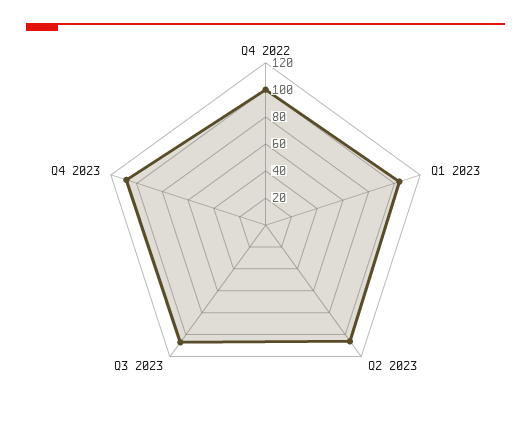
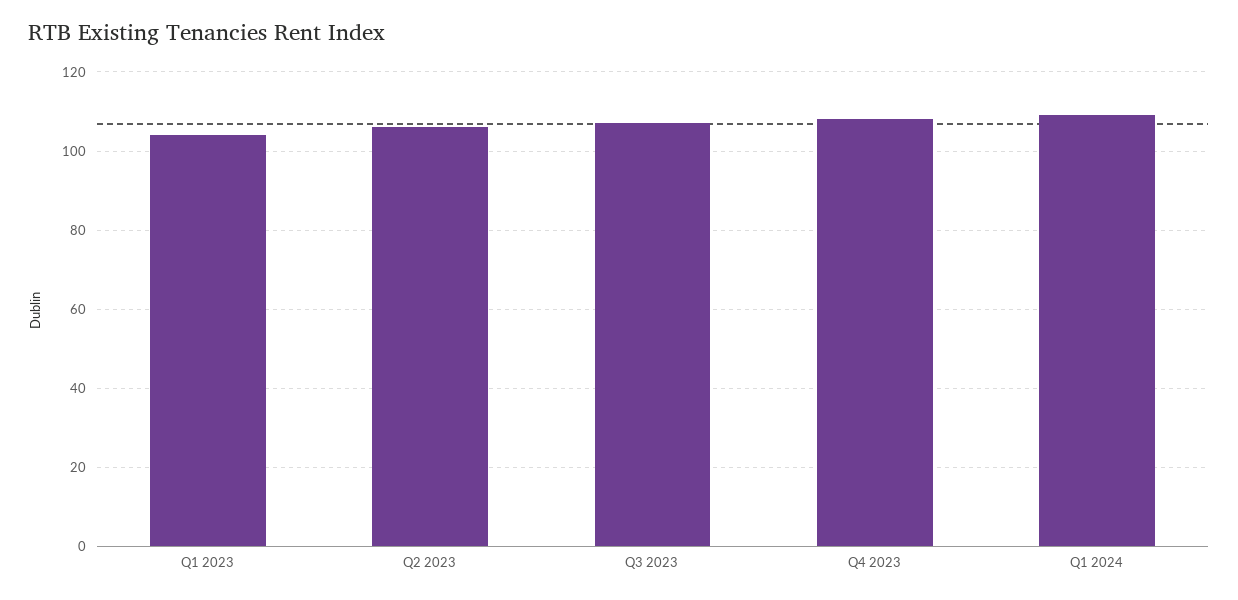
Q4 2022: 100 -> none
Q1 2024: none -> 110

